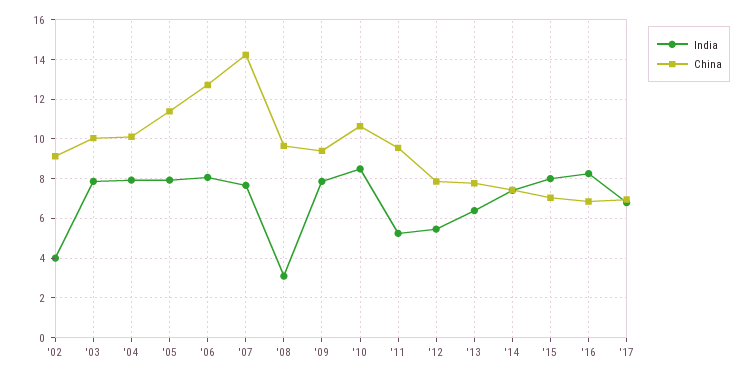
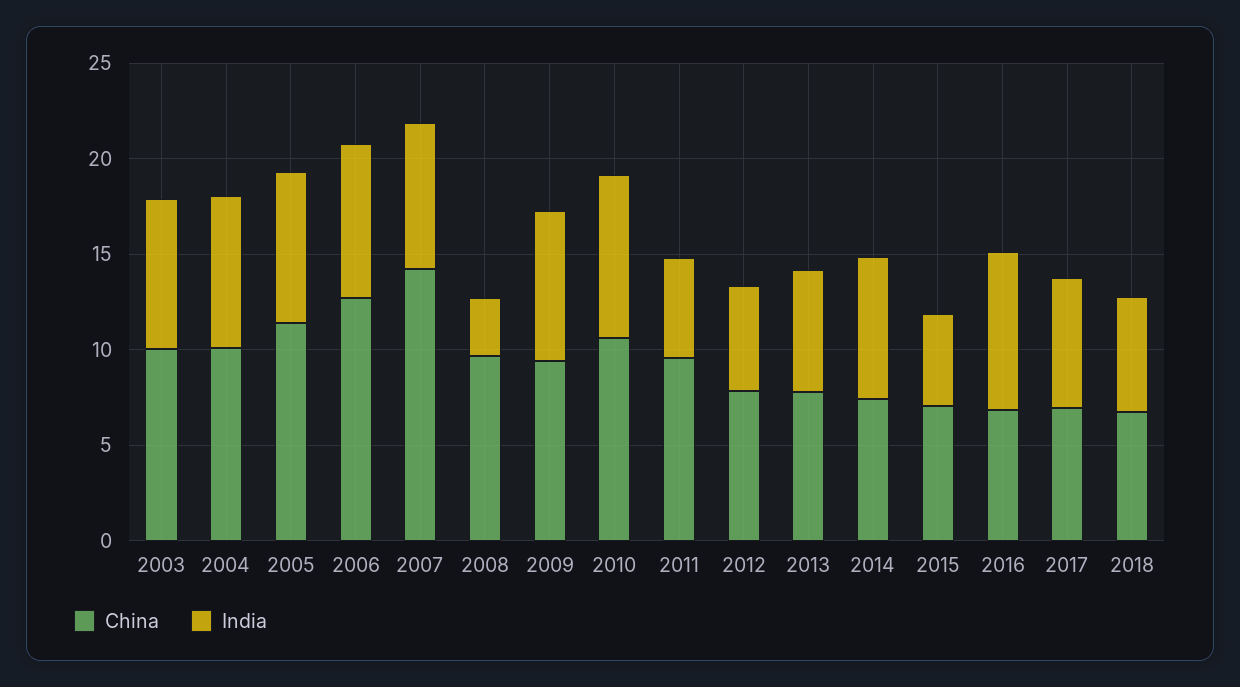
India, '02: 4 -> none
China, '02: 9 -> none
India, '15: 8 -> 5
China, 2018: none -> 7
India, 2018: none -> 6

